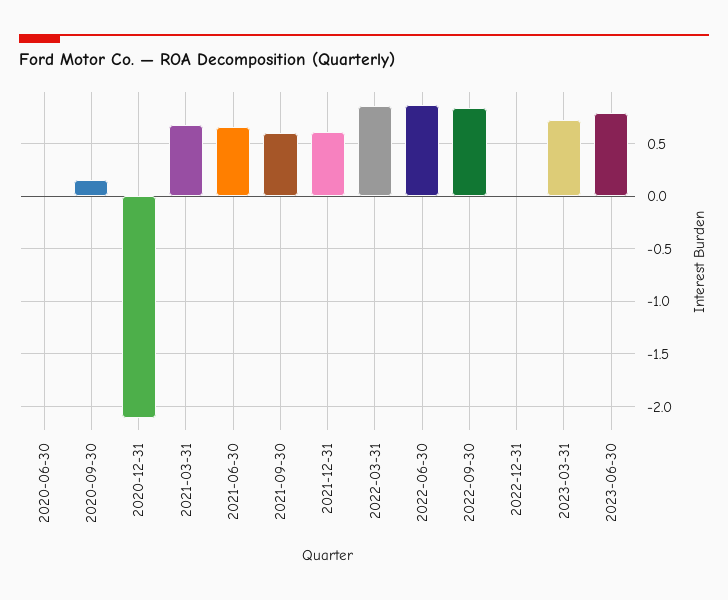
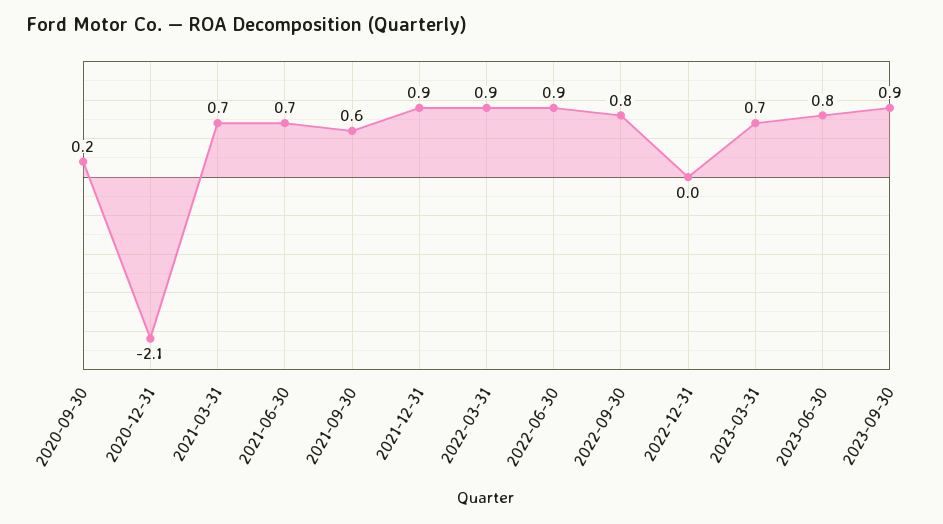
2020-06-30: 0 -> none
2021-12-31: 0.6 -> 0.9
2023-09-30: none -> 0.9

